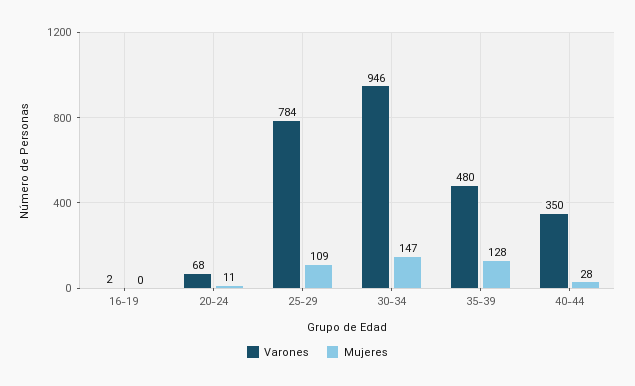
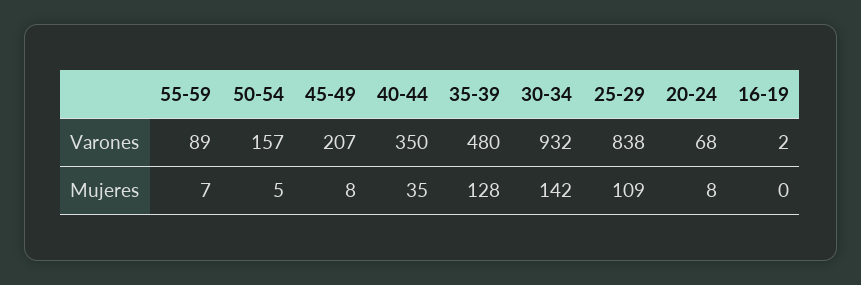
Mujeres, 20-24: 11 -> 8
Varones, 25-29: 784 -> 838
Varones, 30-34: 946 -> 932
Mujeres, 30-34: 147 -> 142
Mujeres, 40-44: 28 -> 35
Varones, 55-59: none -> 89
Varones, 50-54: none -> 157
Varones, 45-49: none -> 207
Mujeres, 55-59: none -> 7
Mujeres, 50-54: none -> 5
Mujeres, 45-49: none -> 8

